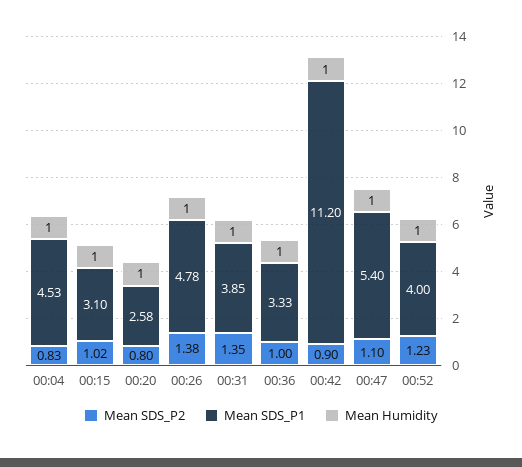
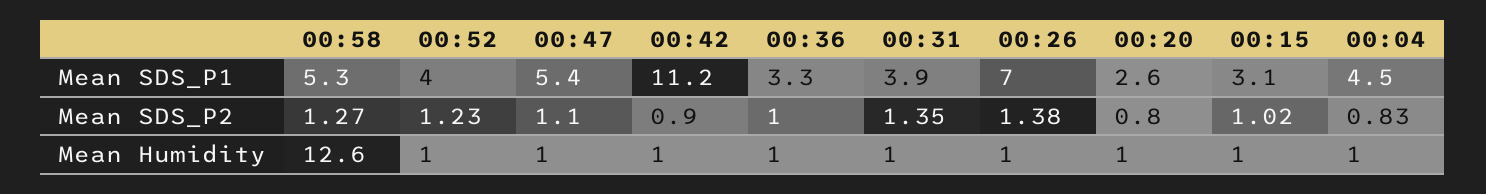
Mean SDS_P1, 00:26: 4.78 -> 7
Mean SDS_P1, 00:58: none -> 5.3
Mean SDS_P2, 00:58: none -> 1.27
Mean Humidity, 00:58: none -> 12.6

